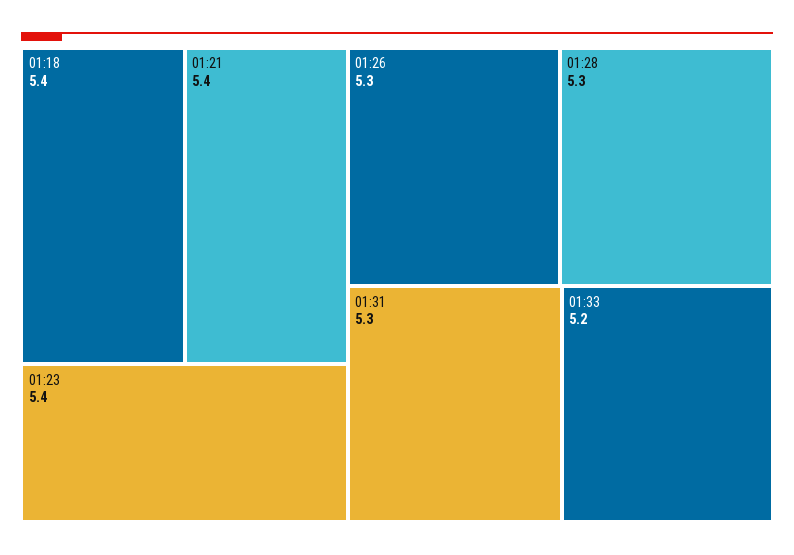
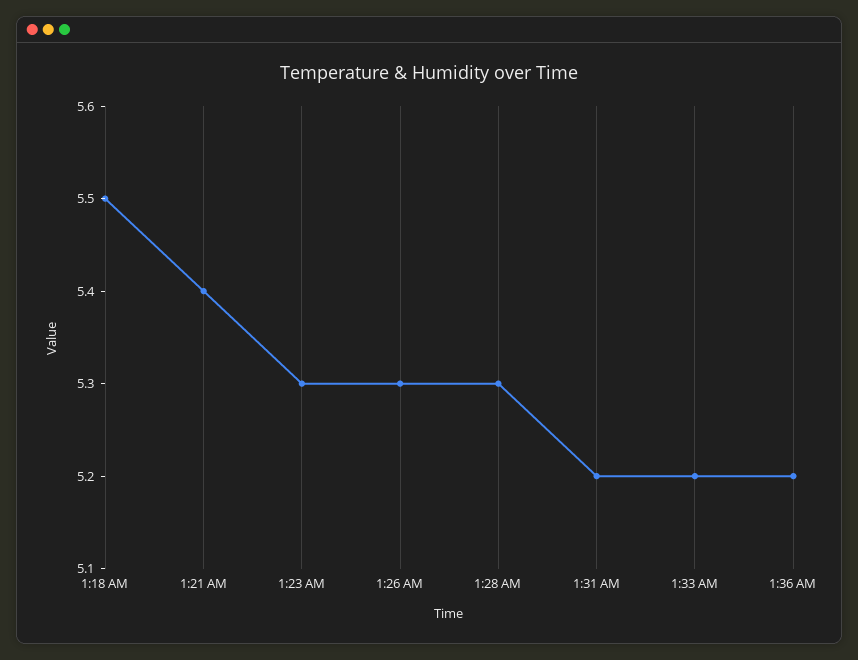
01:18: 5.4 -> 5.5
01:23: 5.4 -> 5.3
01:31: 5.3 -> 5.2
1:36 AM: none -> 5.2

